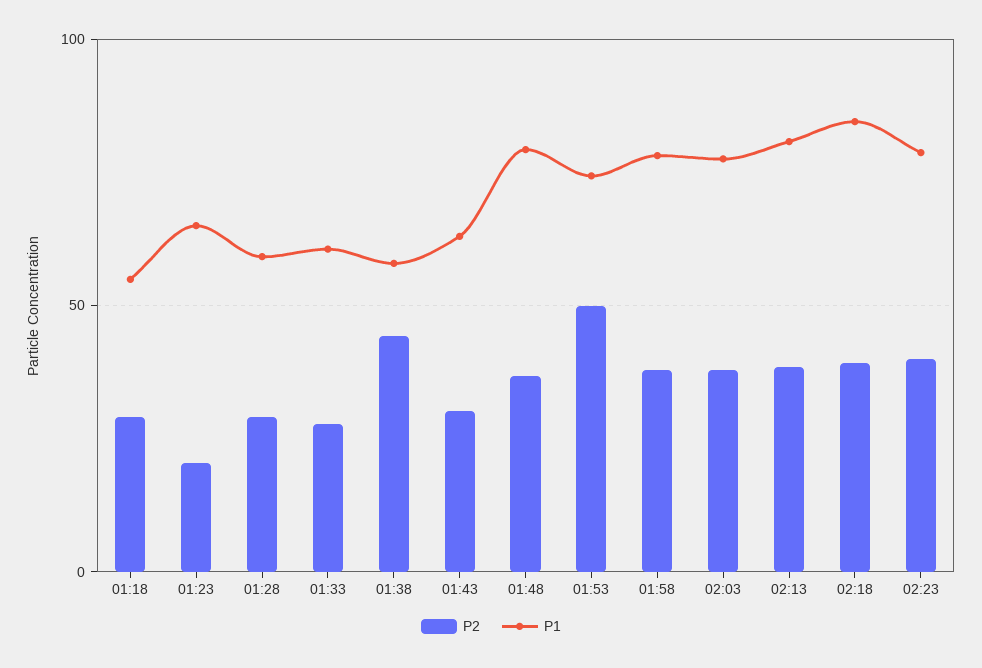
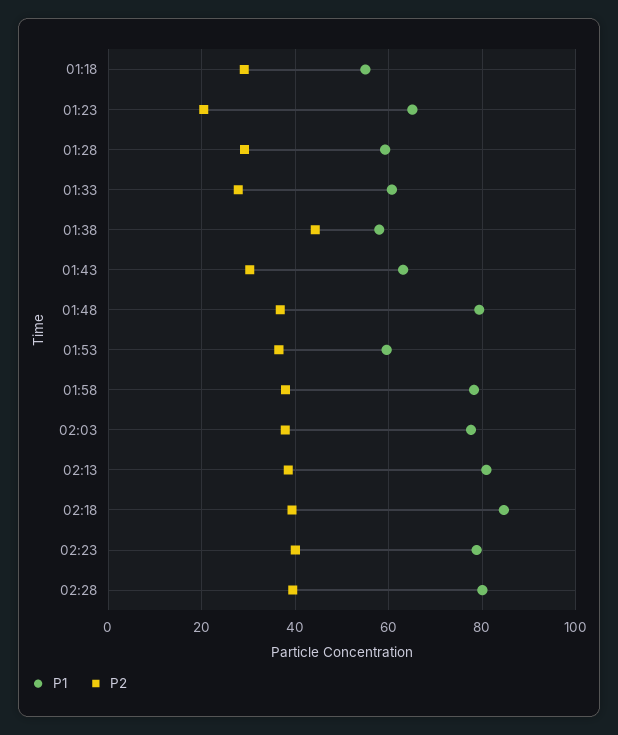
P2, 01:53: 50 -> 36
P1, 01:53: 75 -> 60
P1, 02:28: none -> 80
P2, 02:28: none -> 40

